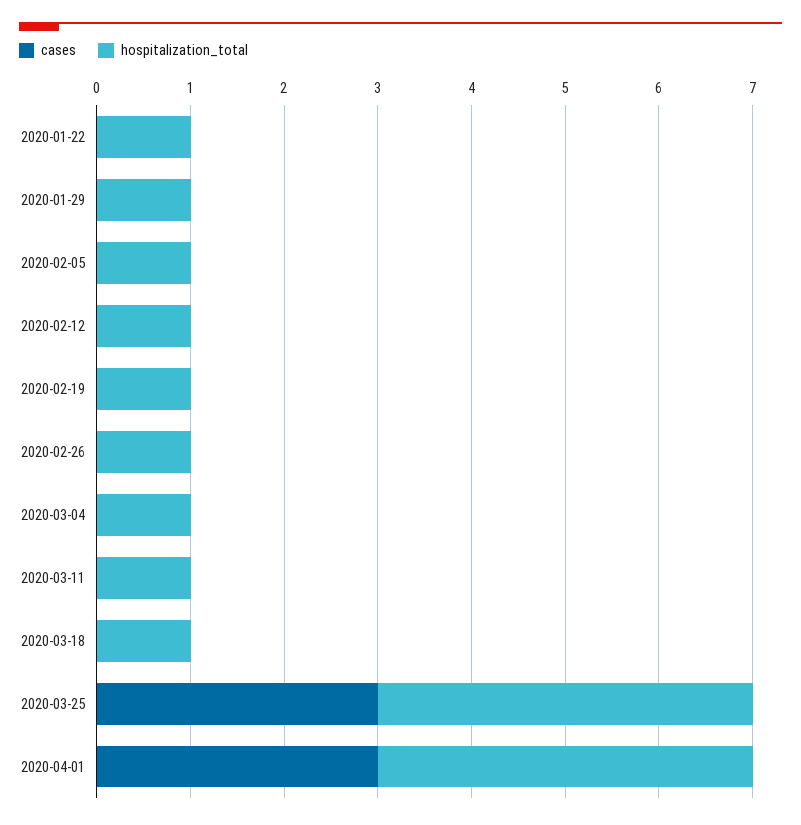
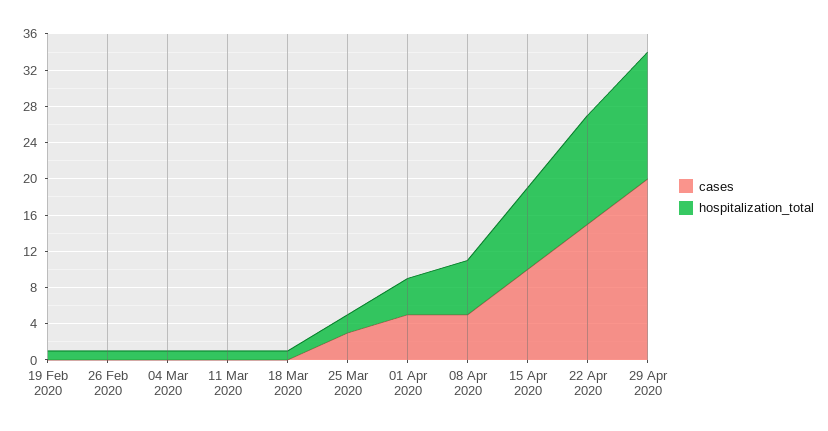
cases, 2020-01-22: 0 -> none
hospitalization_total, 2020-01-22: 1 -> none
cases, 2020-01-29: 0 -> none
hospitalization_total, 2020-01-29: 1 -> none
cases, 2020-02-05: 0 -> none
hospitalization_total, 2020-02-05: 1 -> none
cases, 2020-02-12: 0 -> none
hospitalization_total, 2020-02-12: 1 -> none
hospitalization_total, 2020-03-25: 4 -> 2
cases, 2020-04-01: 3 -> 5
cases, 08 Apr 2020: none -> 5
hospitalization_total, 08 Apr 2020: none -> 6
cases, 15 Apr 2020: none -> 10
hospitalization_total, 15 Apr 2020: none -> 9
cases, 22 Apr 2020: none -> 15
hospitalization_total, 22 Apr 2020: none -> 12
cases, 29 Apr 2020: none -> 20
hospitalization_total, 29 Apr 2020: none -> 14

